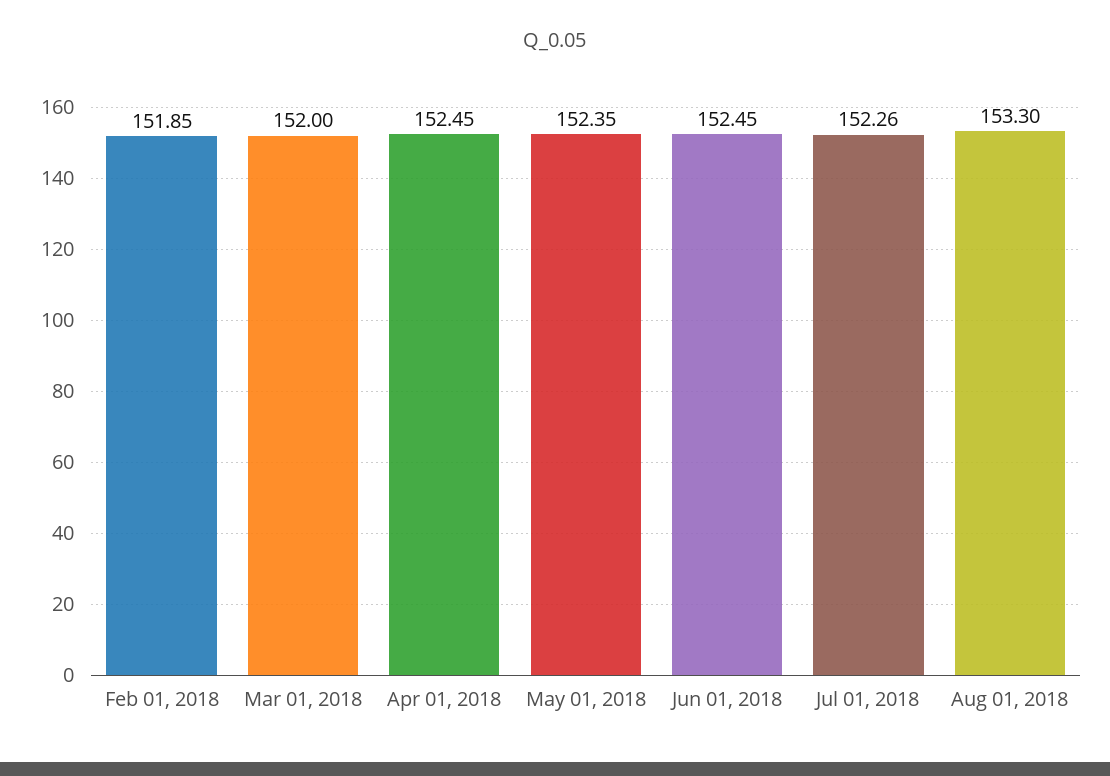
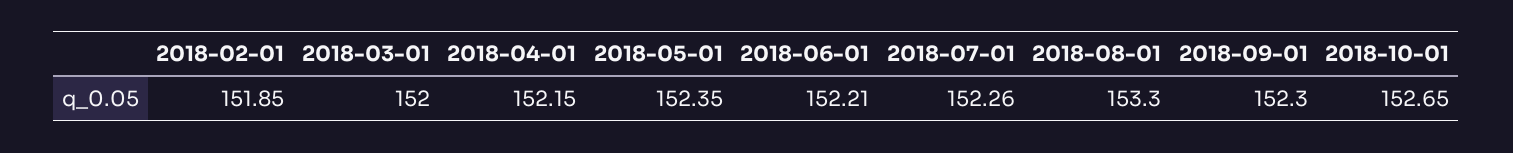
Apr 01, 2018: 152.45 -> 152.15
Jun 01, 2018: 152.45 -> 152.21
2018-09-01: none -> 152.3
2018-10-01: none -> 152.65

